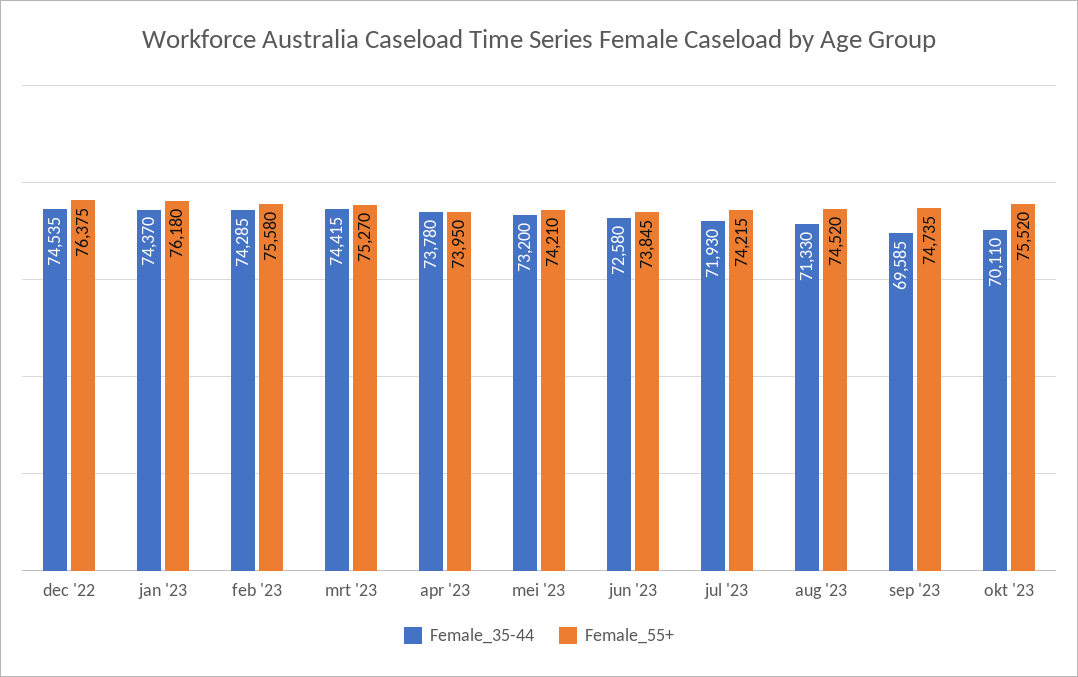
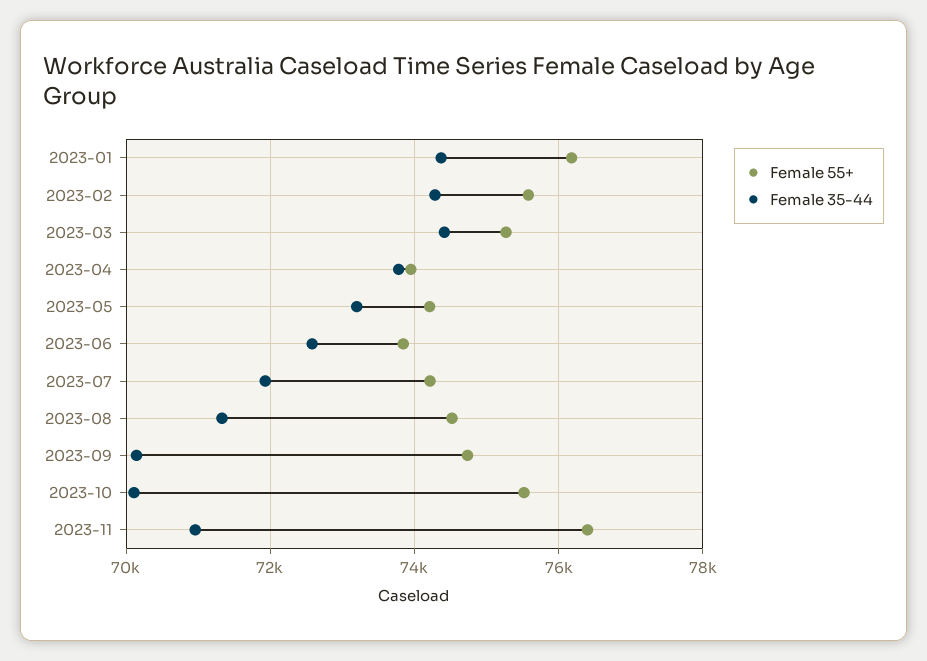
Female_35-44, dec '22: 74535 -> none
Female_55+, dec '22: 76375 -> none
Female_35-44, sep '23: 69585 -> 70200
Female_55+, 2023-11: none -> 76400
Female_35-44, 2023-11: none -> 71000

